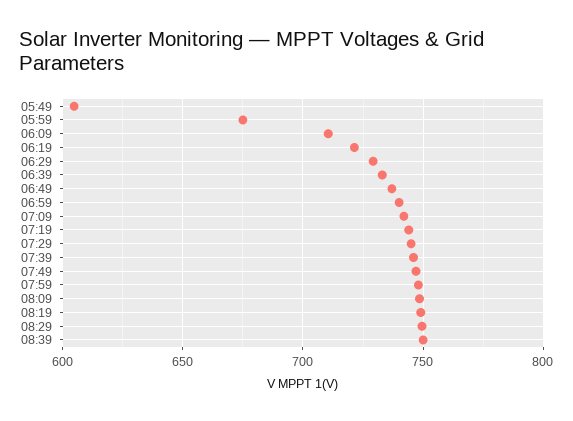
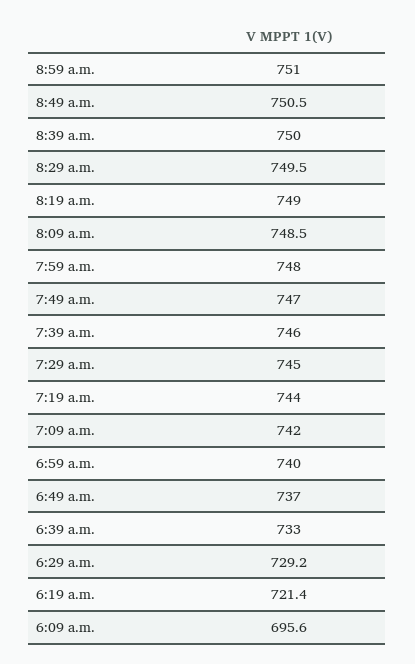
05:49: 605 -> none
05:59: 675 -> none
06:09: 710 -> 695.6
8:59 a.m.: none -> 751
8:49 a.m.: none -> 750.5

